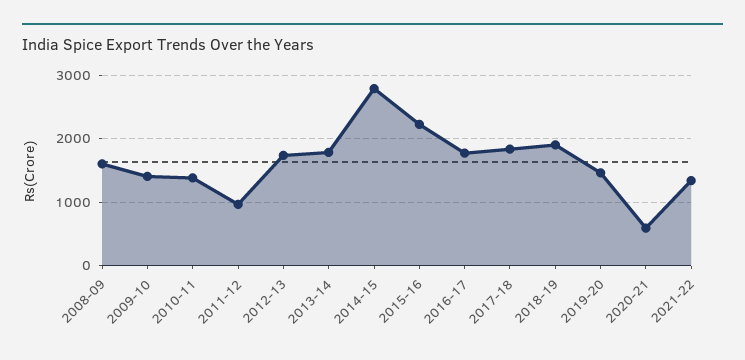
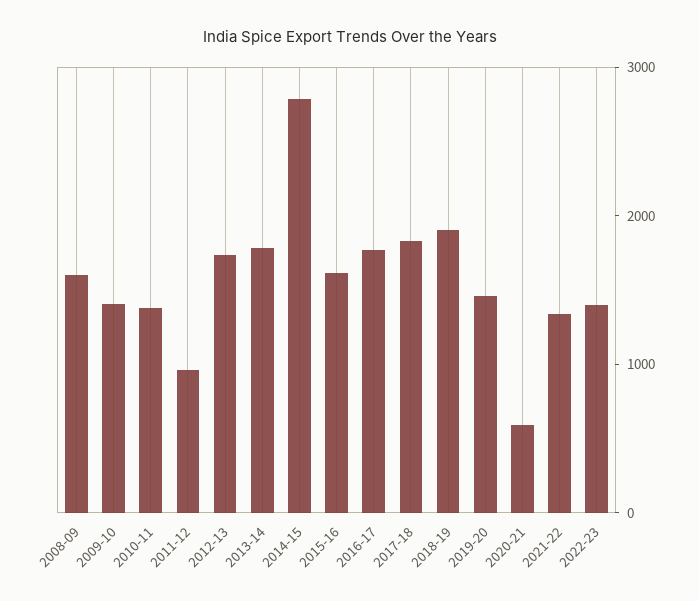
2015-16: 2200 -> 1600
2022-23: none -> 1400

